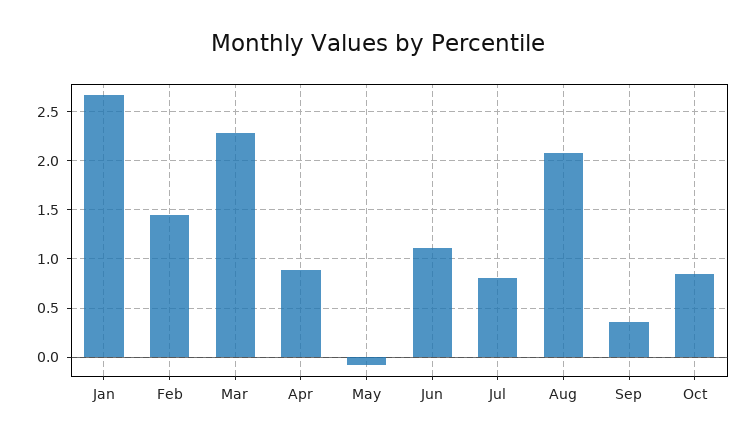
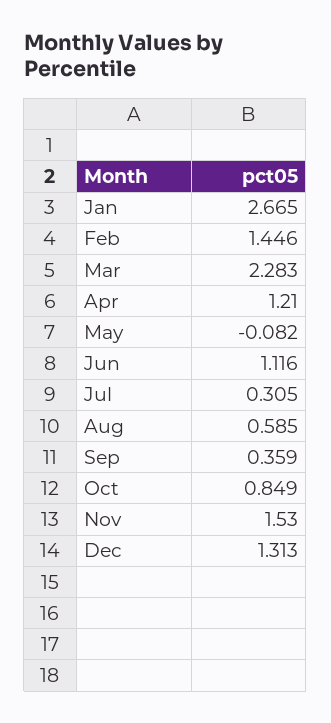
Apr: 0.9 -> 1.21
Jul: 0.8 -> 0.305
Aug: 2.1 -> 0.585
Nov: none -> 1.53
Dec: none -> 1.313

